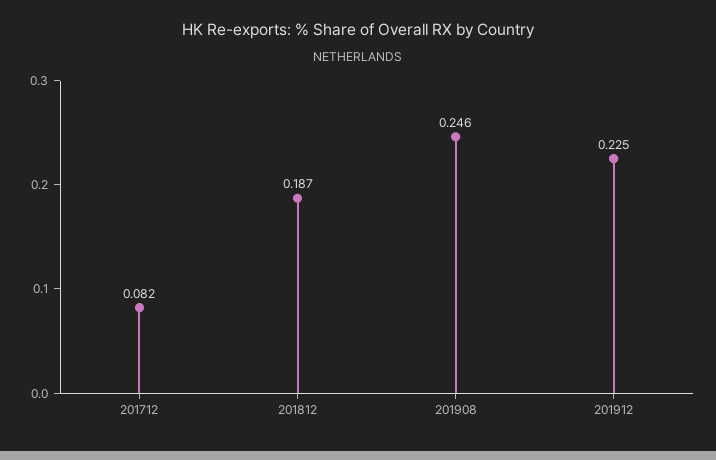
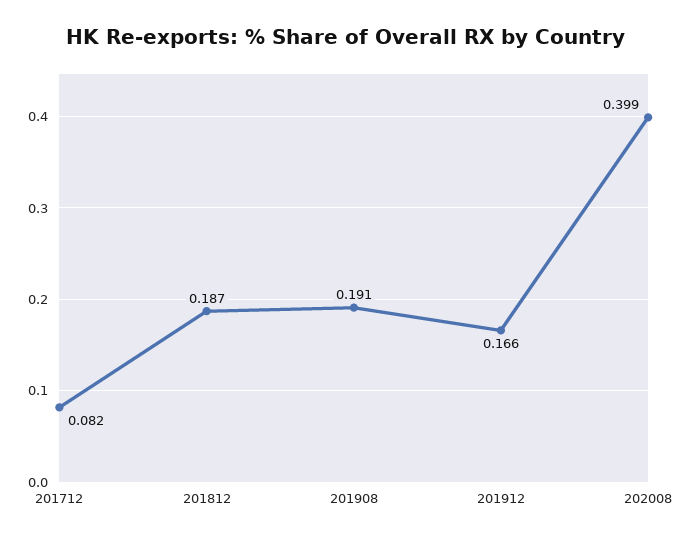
201908: 0.246 -> 0.191
201912: 0.225 -> 0.166
202008: none -> 0.399

